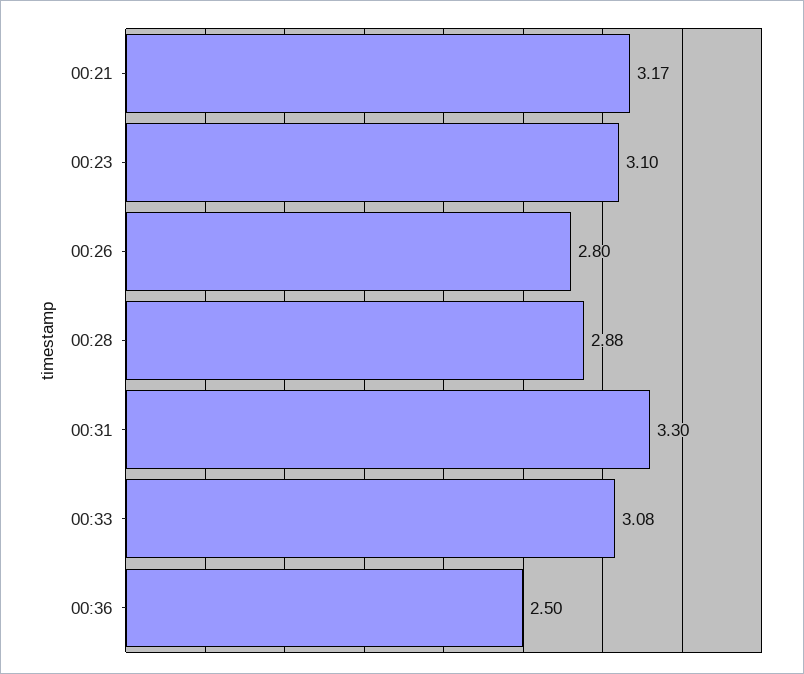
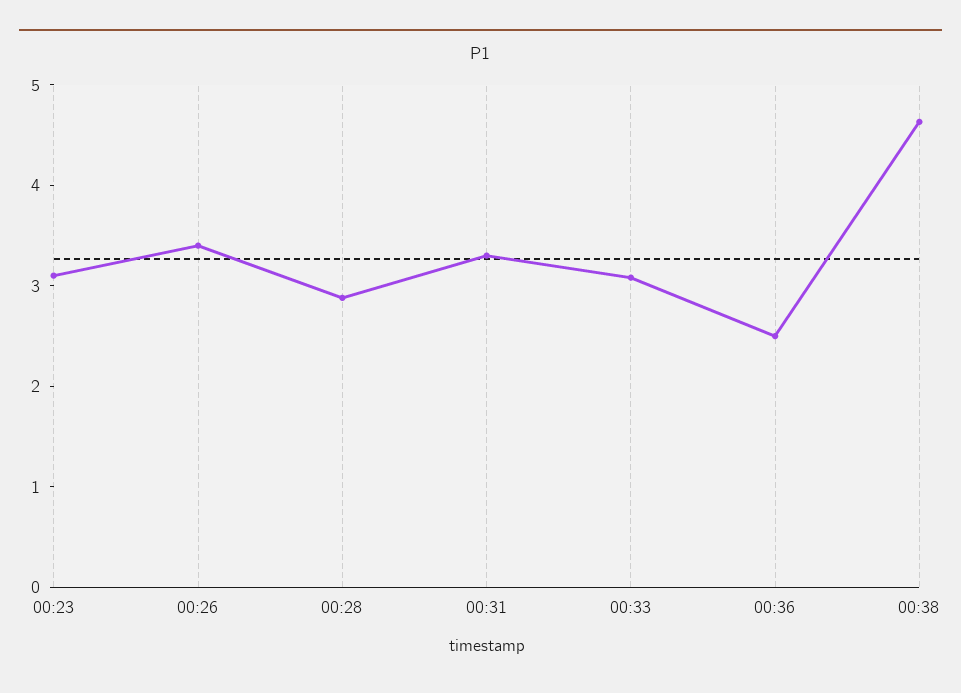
00:21: 3.17 -> none
00:26: 2.8 -> 3.4
00:38: none -> 4.6

